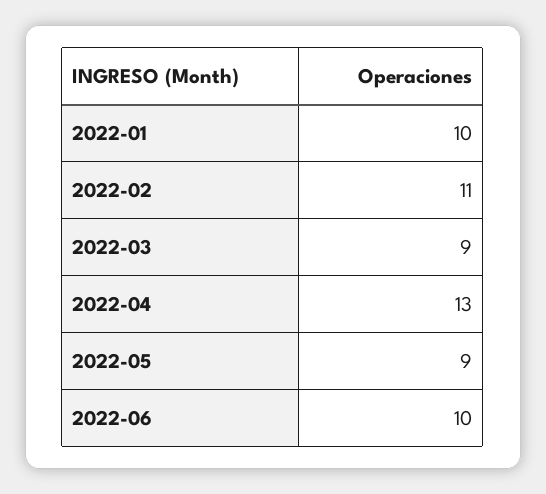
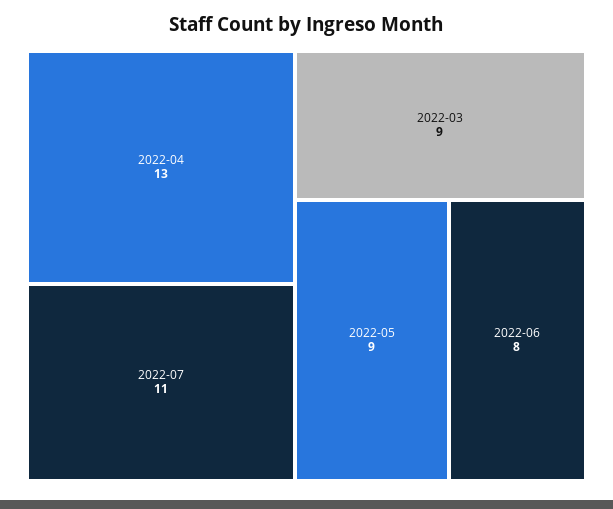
2022-01: 10 -> none
2022-02: 11 -> none
2022-06: 10 -> 8
2022-07: none -> 11

